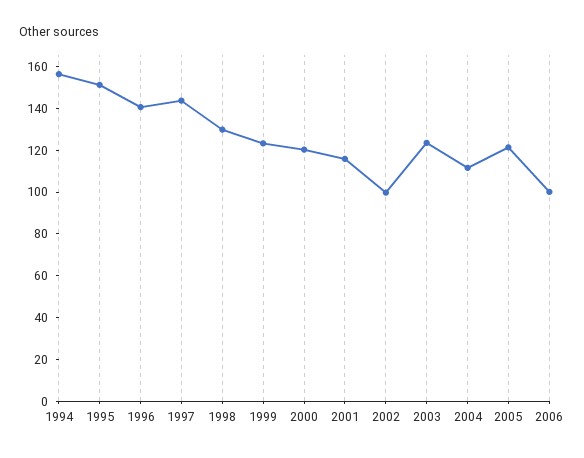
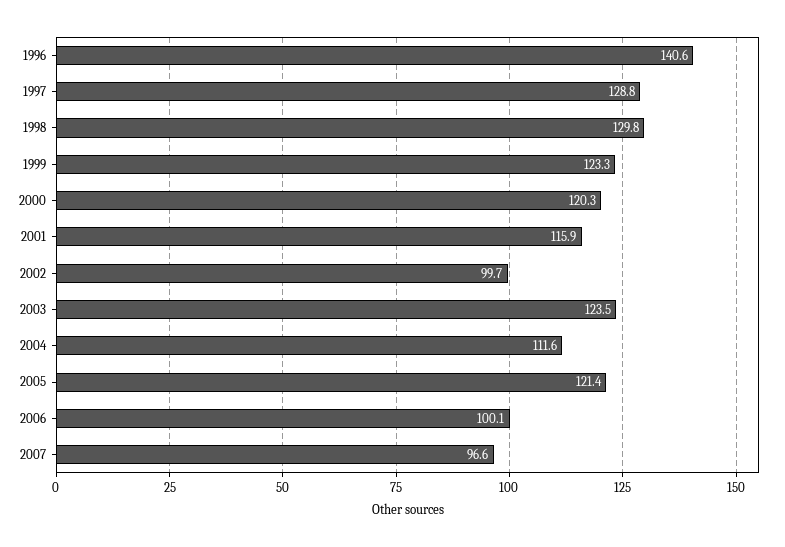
1994: 155 -> none
1995: 150 -> none
1997: 145 -> 128.8
2007: none -> 96.6

